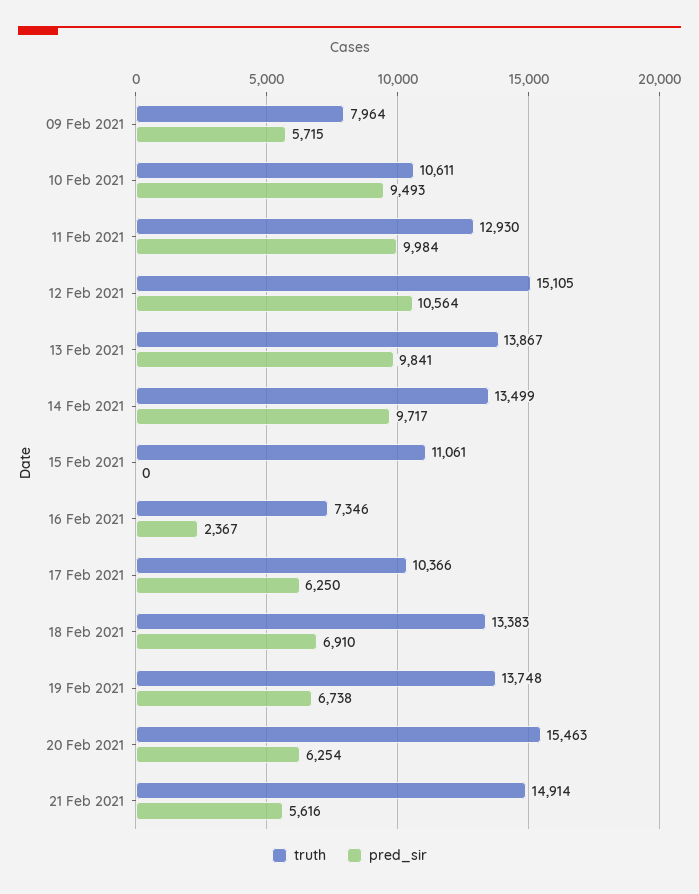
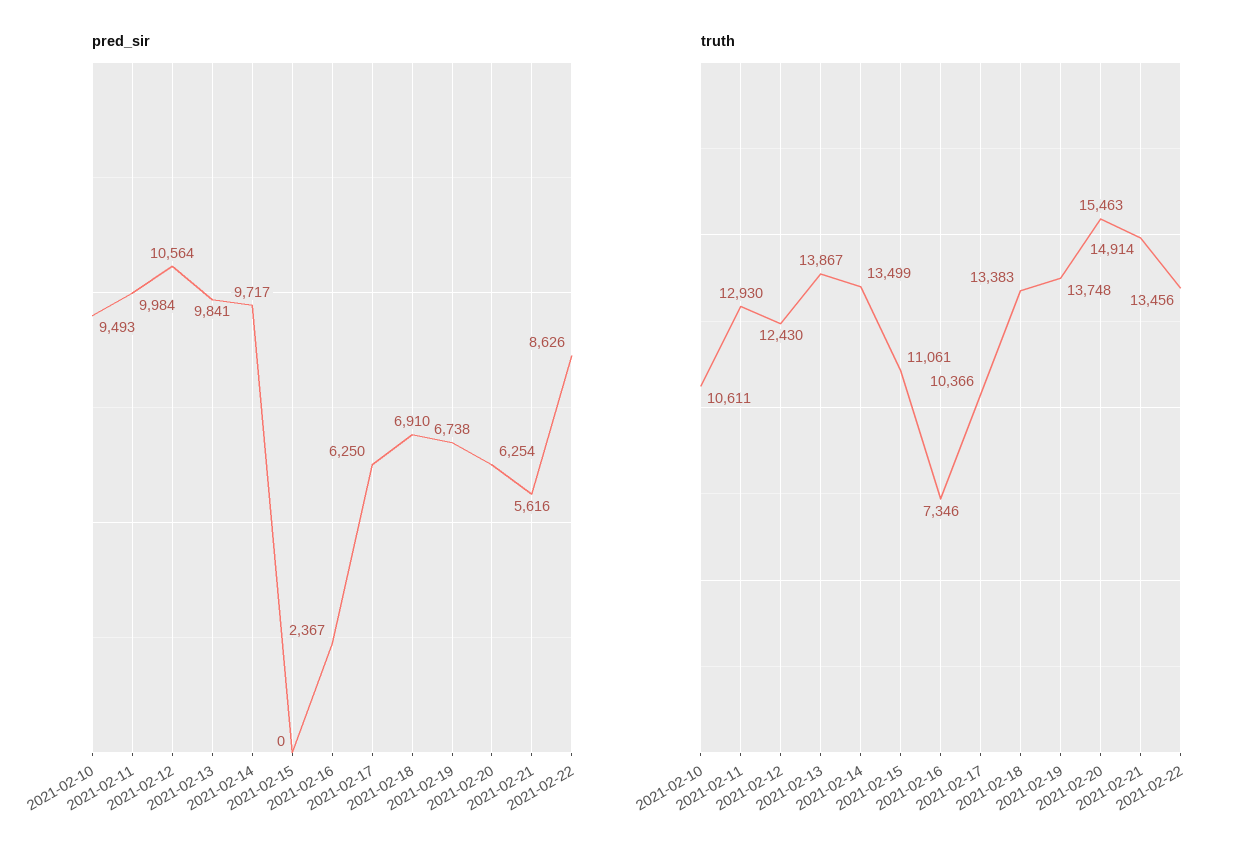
truth, 09 Feb 2021: 7964 -> none
pred_sir, 09 Feb 2021: 5715 -> none
truth, 12 Feb 2021: 15105 -> 12430
pred_sir, 2021-02-22: none -> 8626
truth, 2021-02-22: none -> 13456

